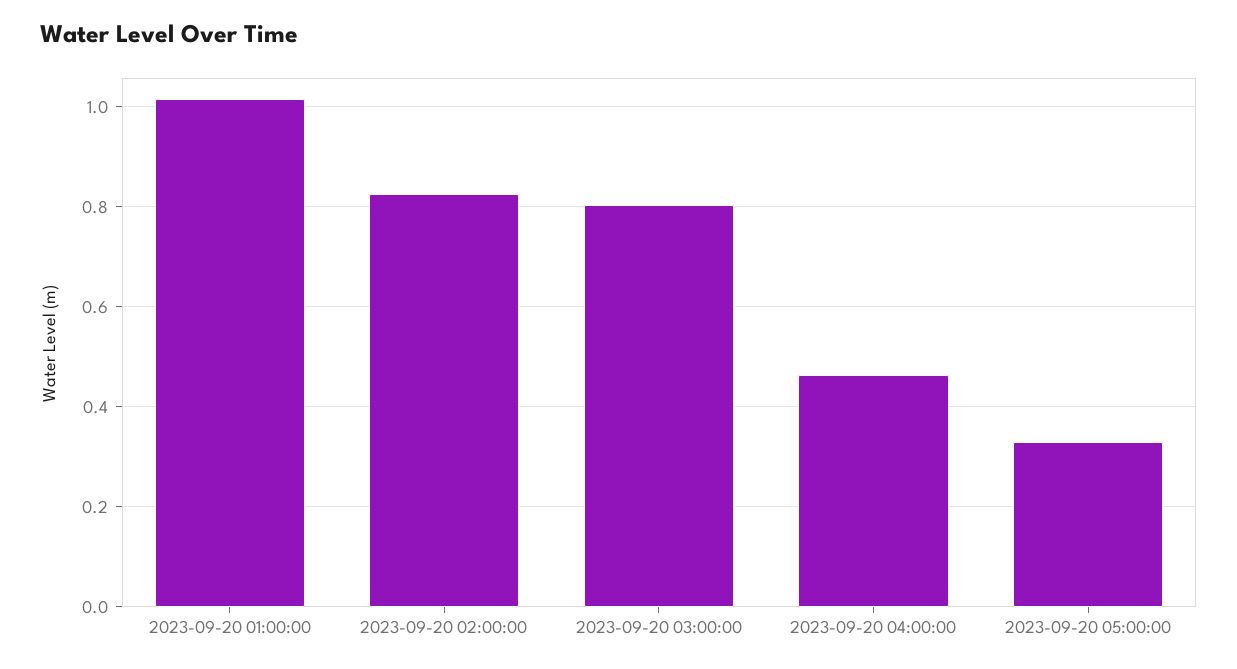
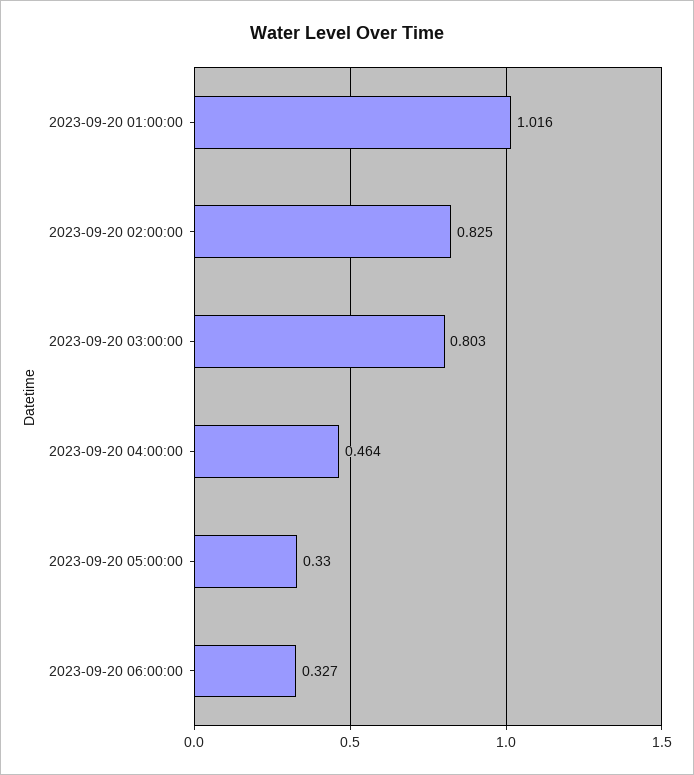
2023-09-20 06:00:00: none -> 0.327

